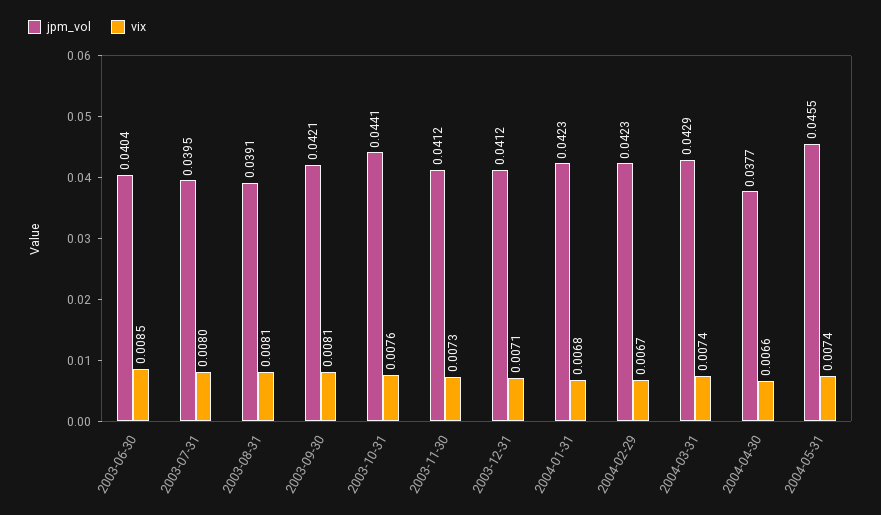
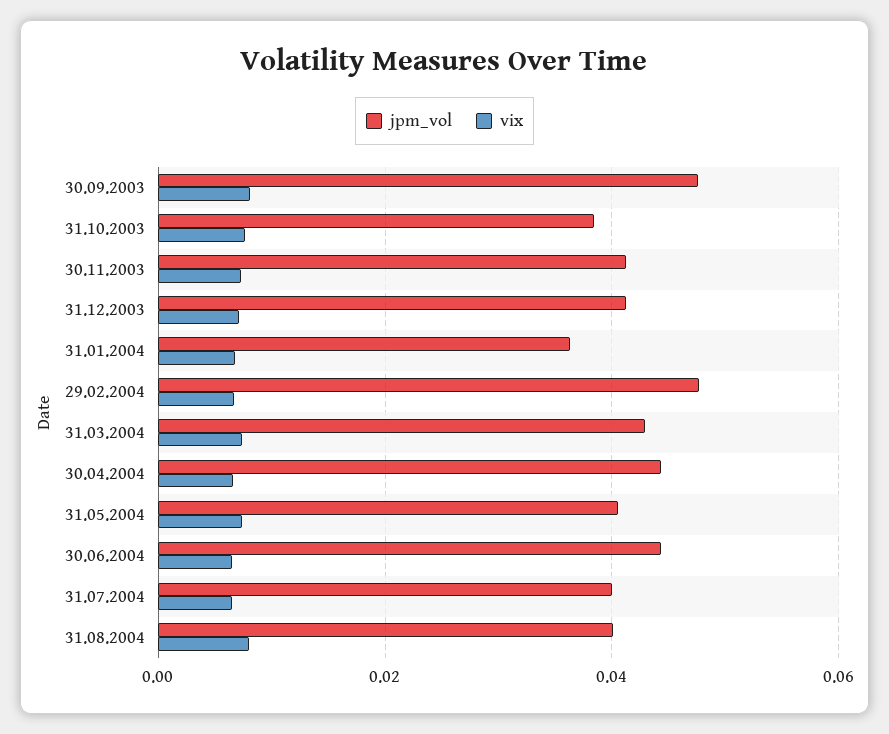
jpm_vol, 2003-06-30: 0.0404 -> none
vix, 2003-06-30: 0.0085 -> none
jpm_vol, 2003-07-31: 0.0395 -> none
vix, 2003-07-31: 0.008 -> none
jpm_vol, 2003-08-31: 0.0391 -> none
vix, 2003-08-31: 0.0081 -> none
jpm_vol, 2003-09-30: 0.0421 -> 0.048
jpm_vol, 2003-10-31: 0.0441 -> 0.038
jpm_vol, 2004-01-31: 0.0423 -> 0.036
jpm_vol, 2004-02-29: 0.0423 -> 0.048
jpm_vol, 2004-04-30: 0.0377 -> 0.044
jpm_vol, 2004-05-31: 0.0455 -> 0.04
jpm_vol, 30.06.2004: none -> 0.044
vix, 30.06.2004: none -> 0.006
jpm_vol, 31.07.2004: none -> 0.04
vix, 31.07.2004: none -> 0.006
jpm_vol, 31.08.2004: none -> 0.04
vix, 31.08.2004: none -> 0.008

